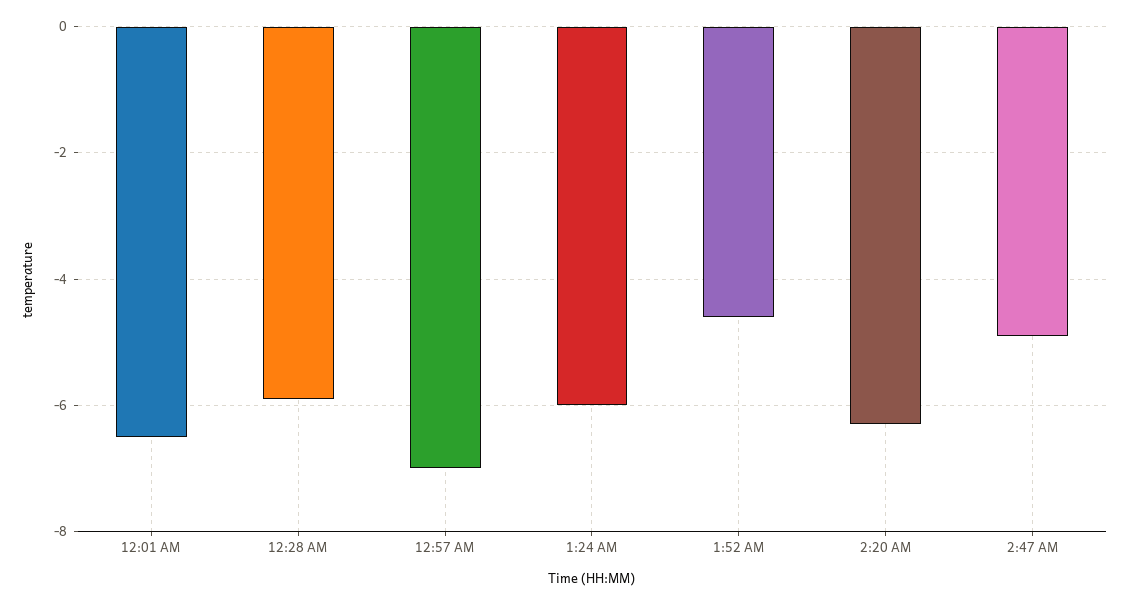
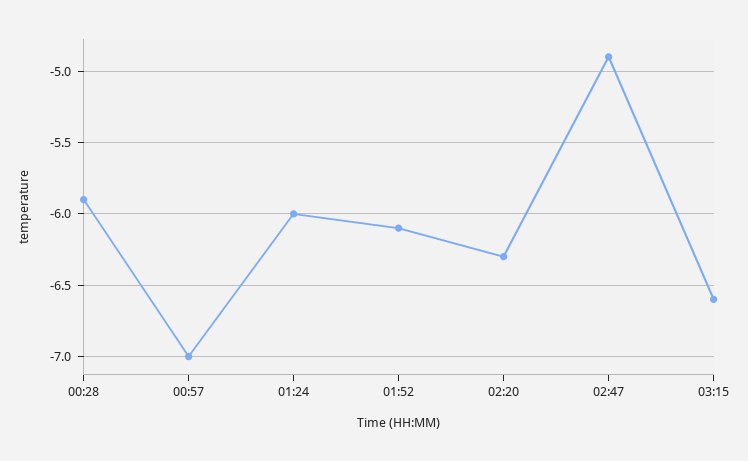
12:01 AM: -6.5 -> none
1:52 AM: -4.5 -> -6.1
03:15: none -> -6.6

